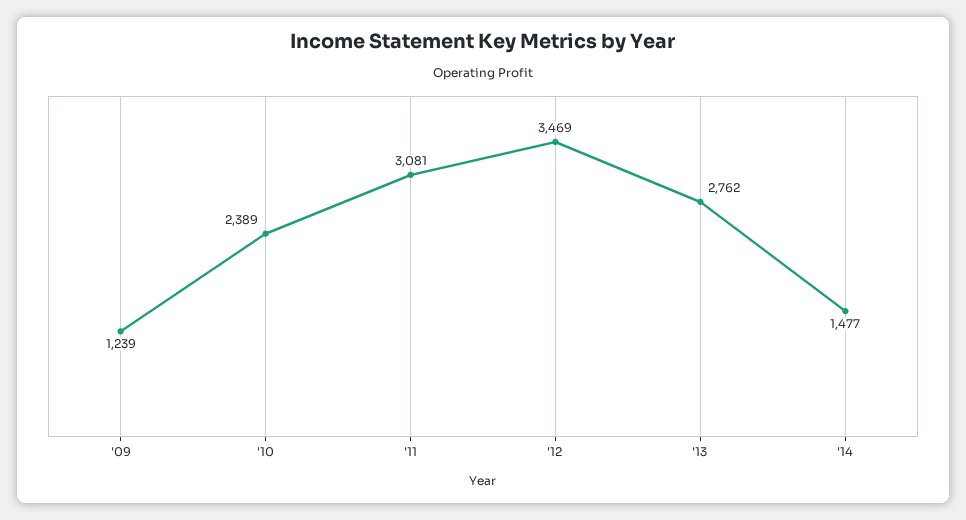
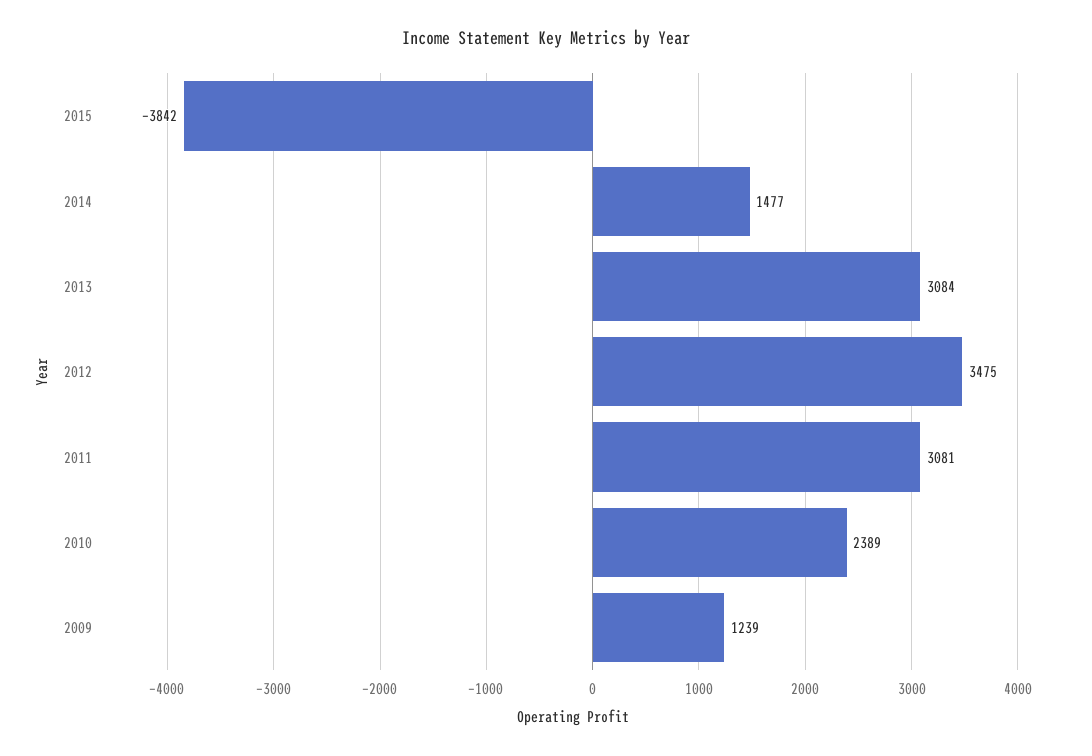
'12: 3469 -> 3475
'13: 2762 -> 3084
2015: none -> -3842

